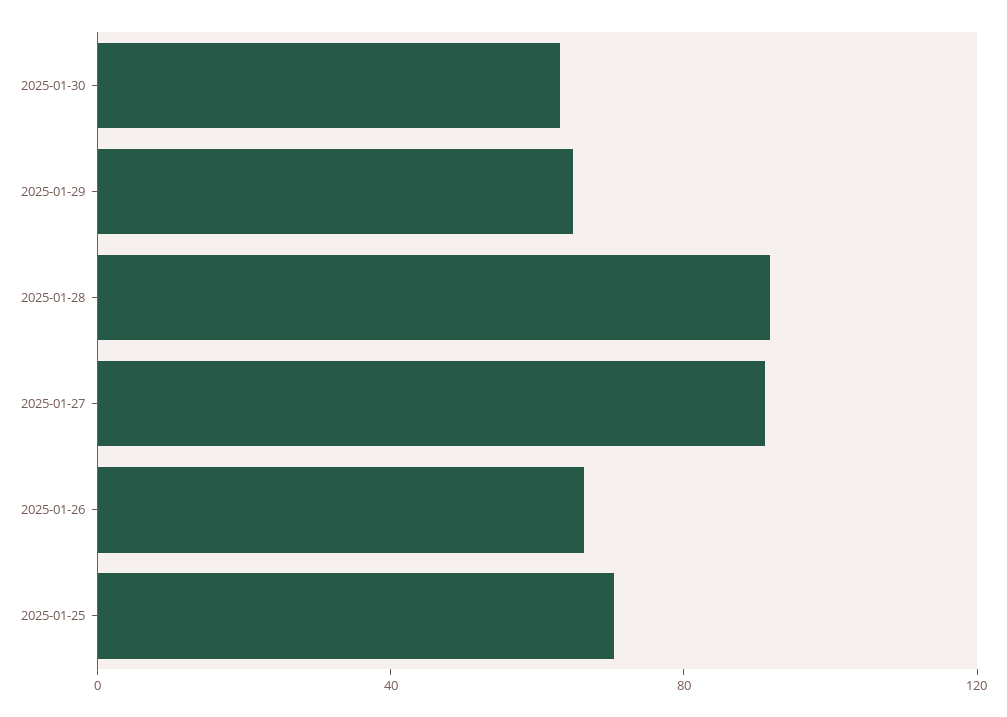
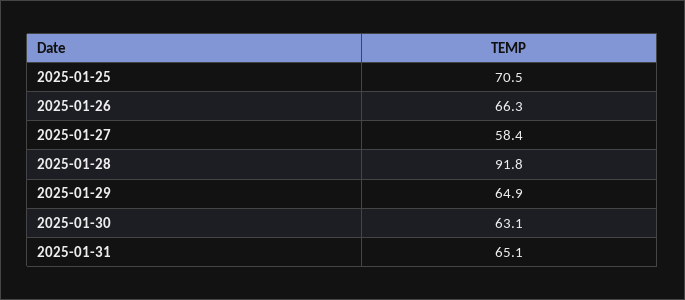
2025-01-27: 90 -> 58.4
2025-01-31: none -> 65.1

